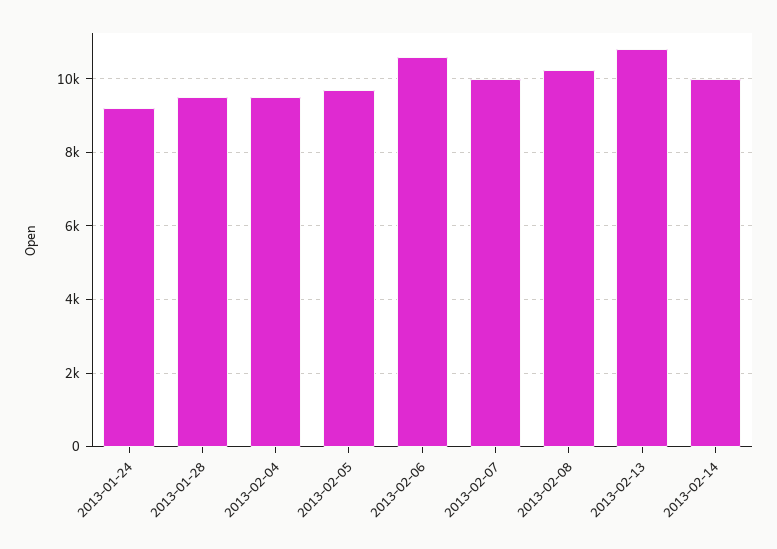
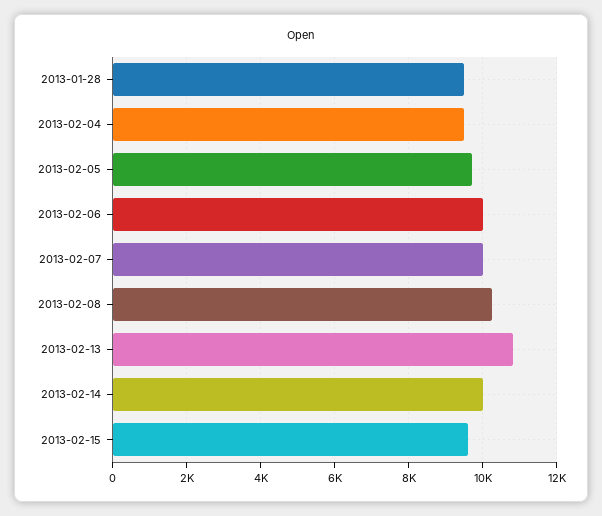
2013-01-24: 9200 -> none
2013-02-06: 10600 -> 10000
2013-02-15: none -> 9600

